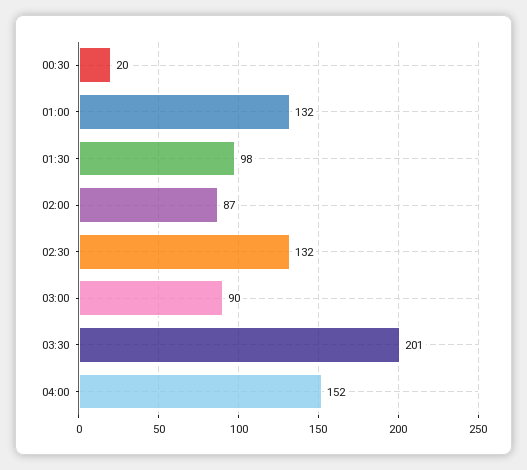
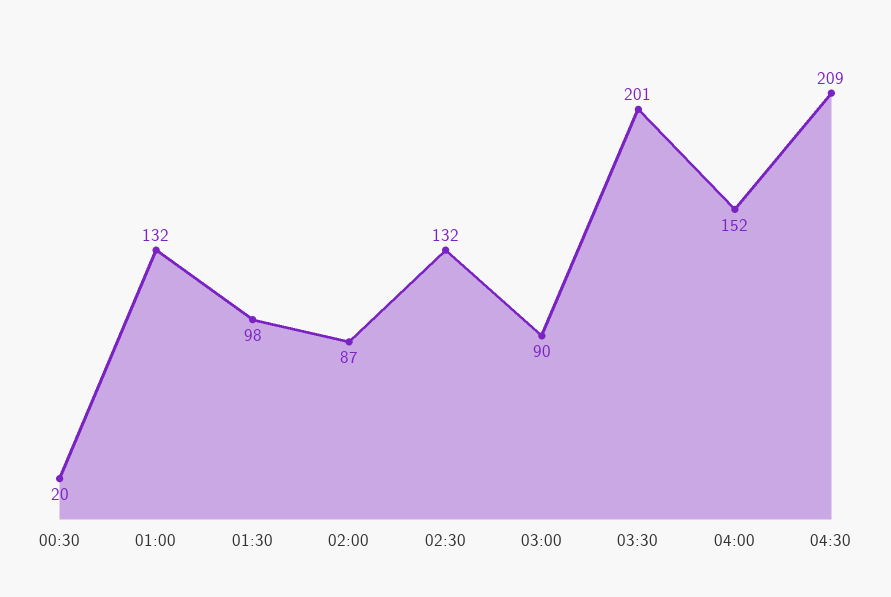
04:30: none -> 209

